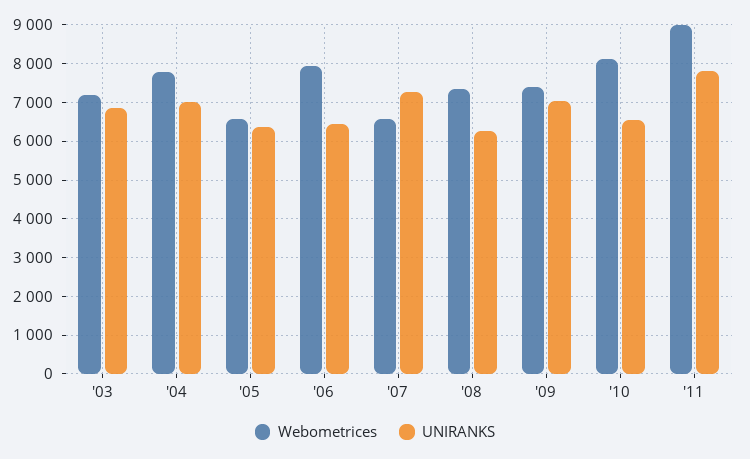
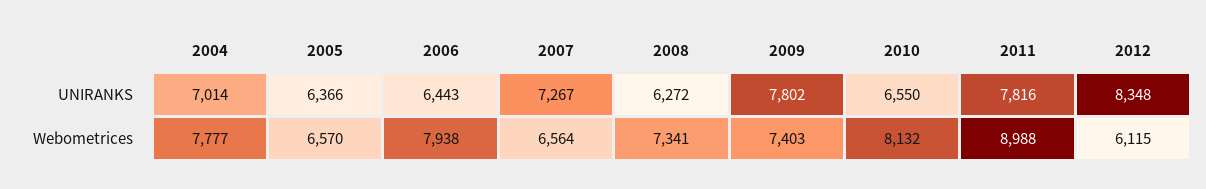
Webometrices, '03: 7200 -> none
UNIRANKS, '03: 6800 -> none
UNIRANKS, '09: 7000 -> 7802
UNIRANKS, 2012: none -> 8348
Webometrices, 2012: none -> 6115

